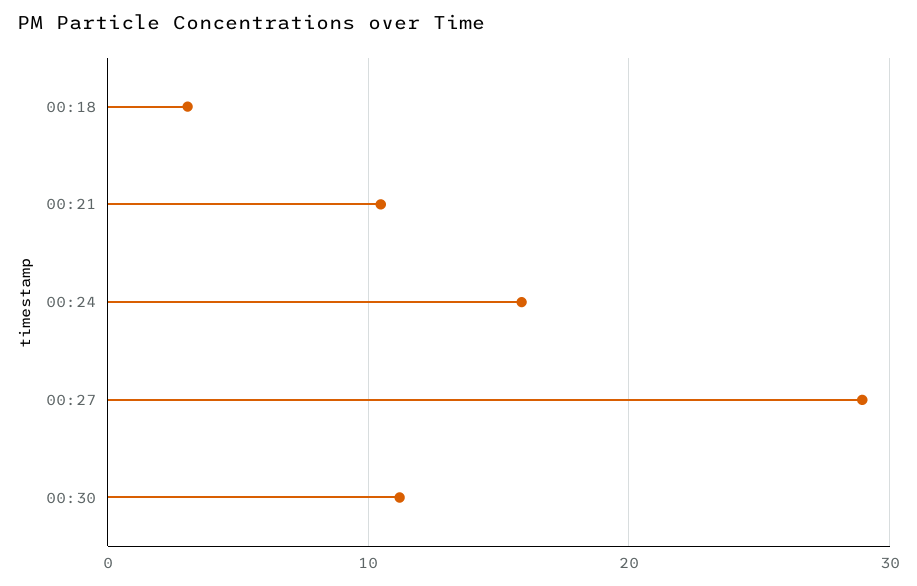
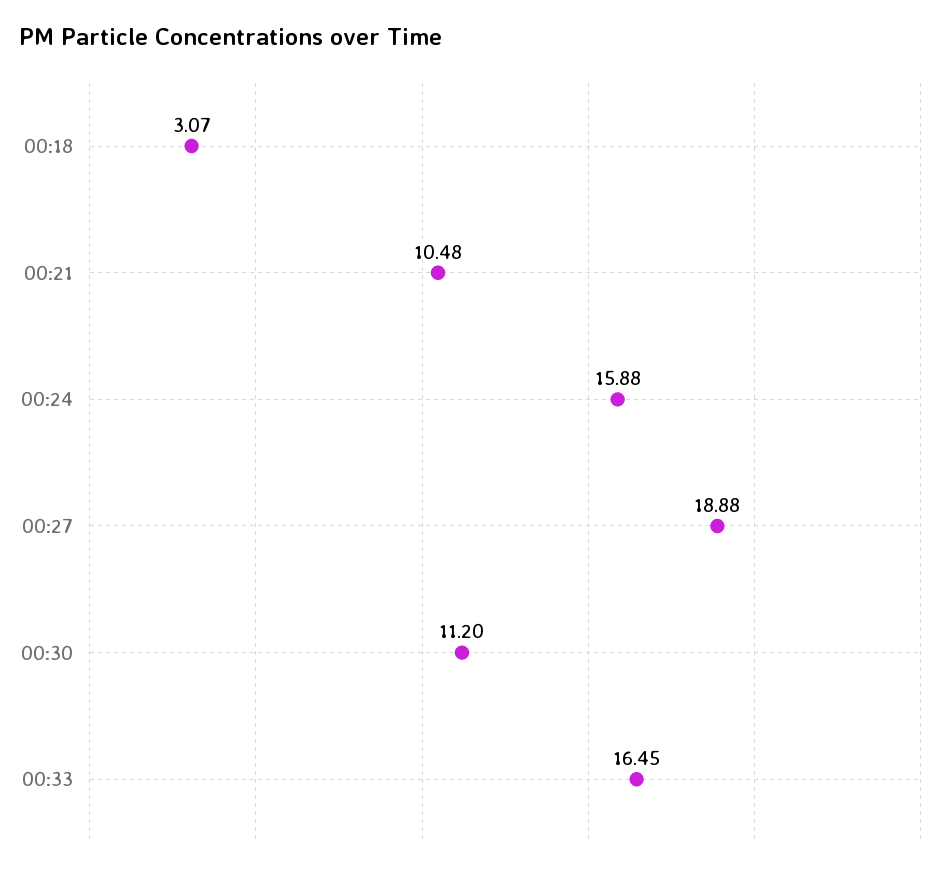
00:27: 29 -> 18.88
00:33: none -> 16.45

